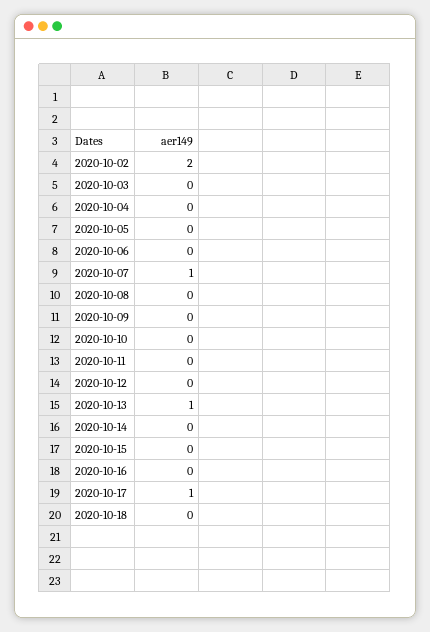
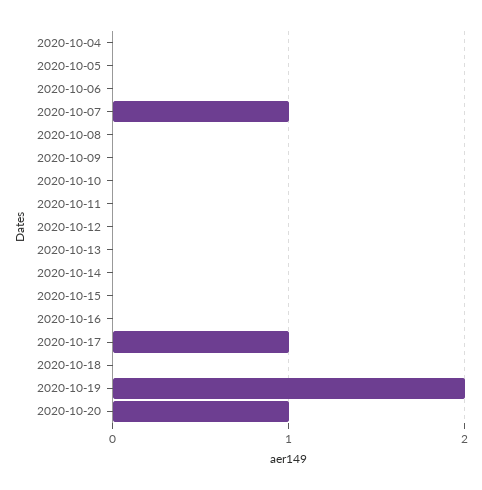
2020-10-02: 2 -> none
2020-10-03: 0 -> none
2020-10-13: 1 -> 0
2020-10-19: none -> 2
2020-10-20: none -> 1

